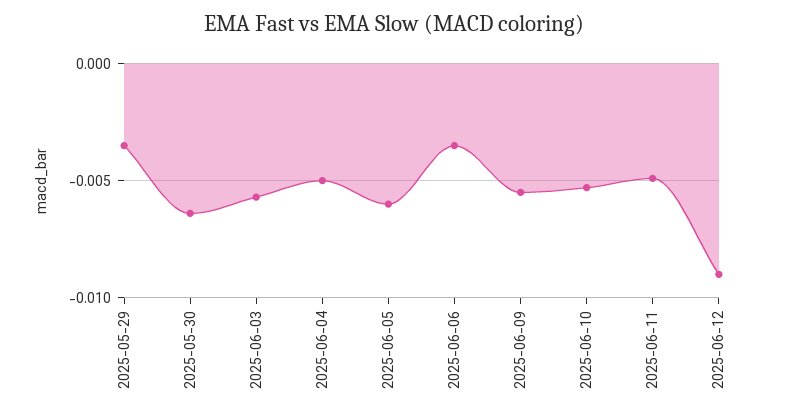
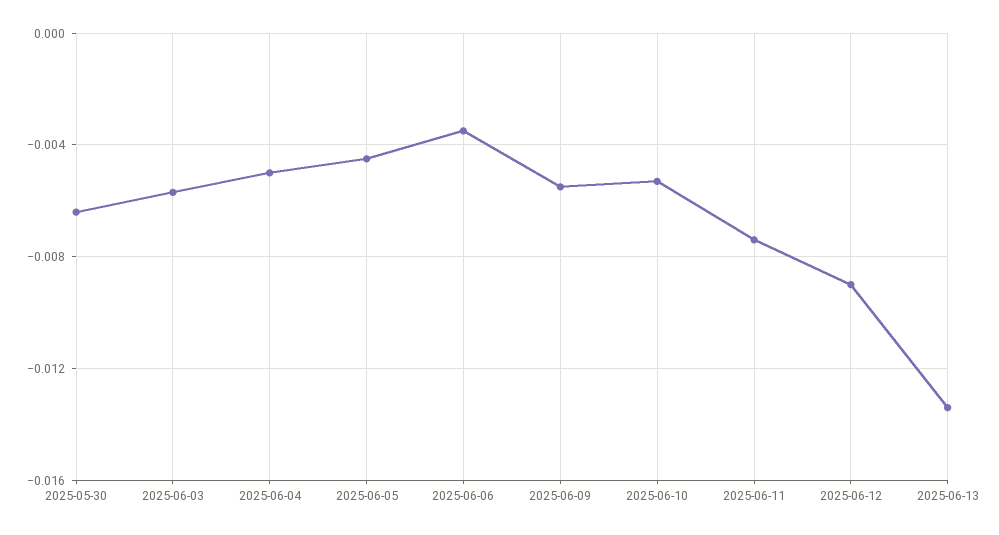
2025-05-29: -0.0035 -> none
2025-06-05: -0.006 -> -0.0045
2025-06-11: -0.005 -> -0.0075
2025-06-13: none -> -0.0135

